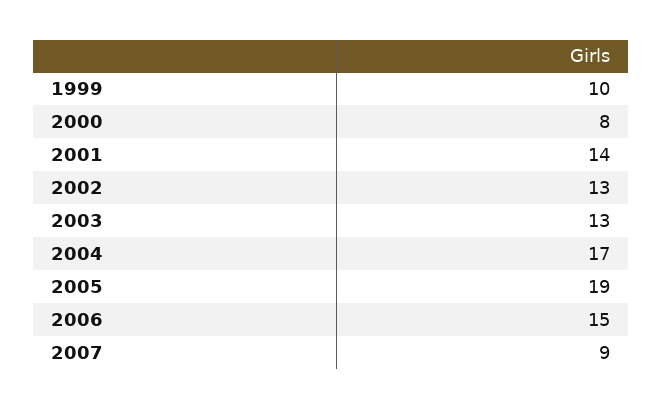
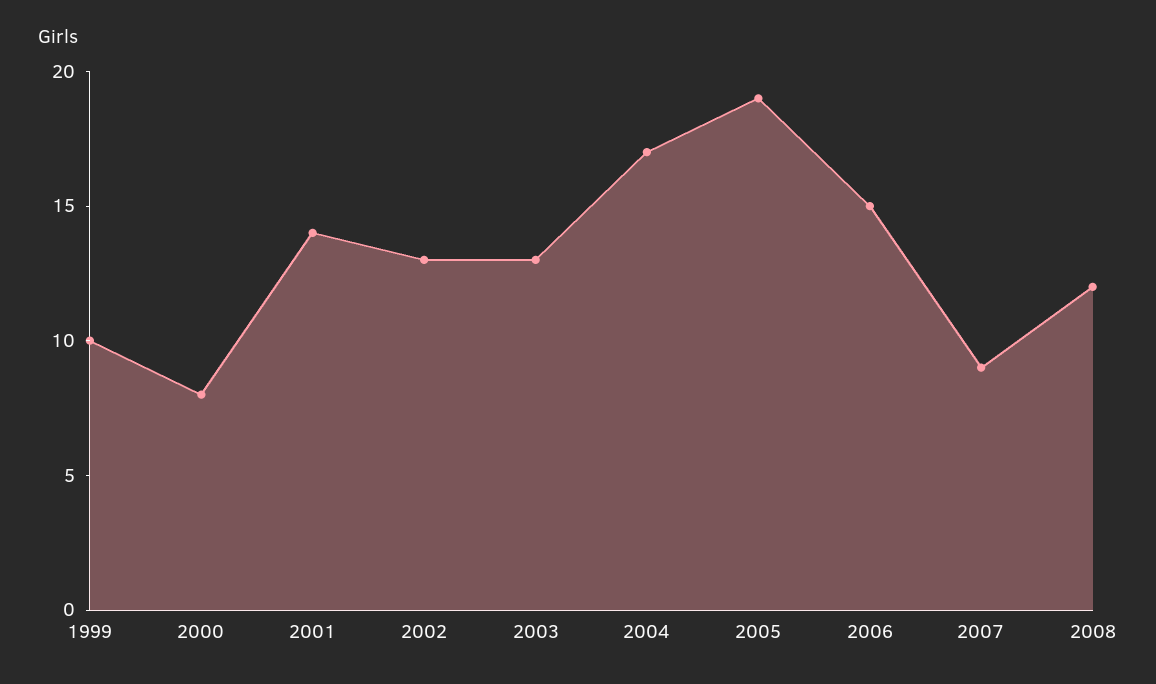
2008: none -> 12

